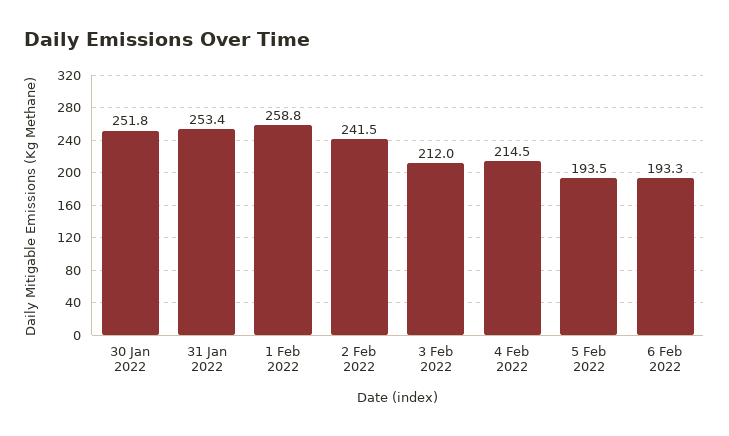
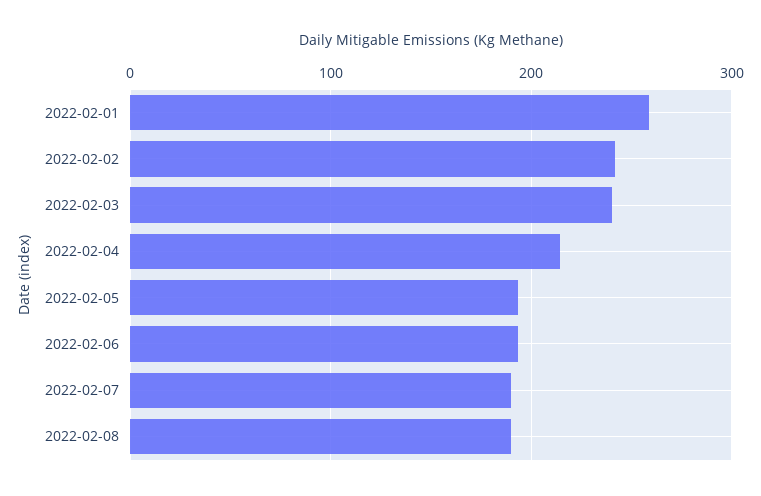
30 Jan 2022: 251.8 -> none
31 Jan 2022: 253.4 -> none
3 Feb 2022: 212 -> 240
2022-02-07: none -> 190
2022-02-08: none -> 190

